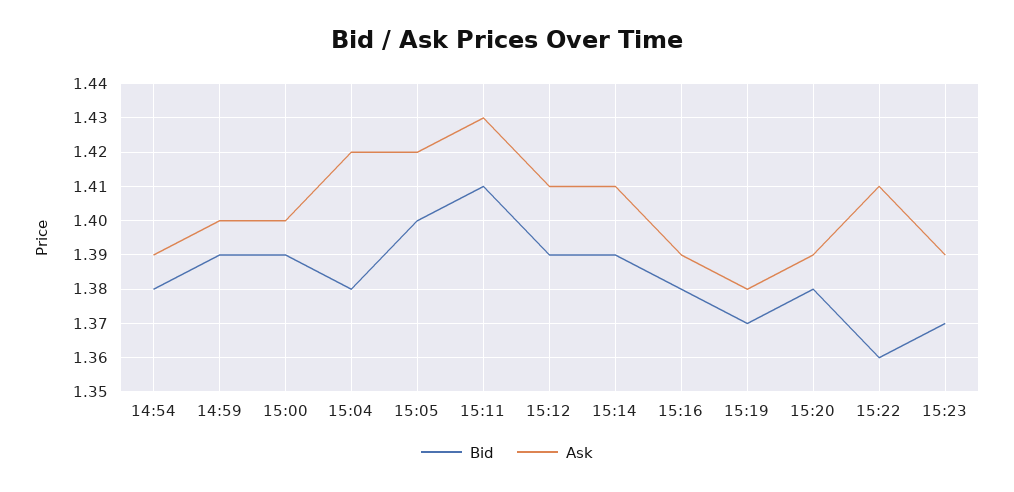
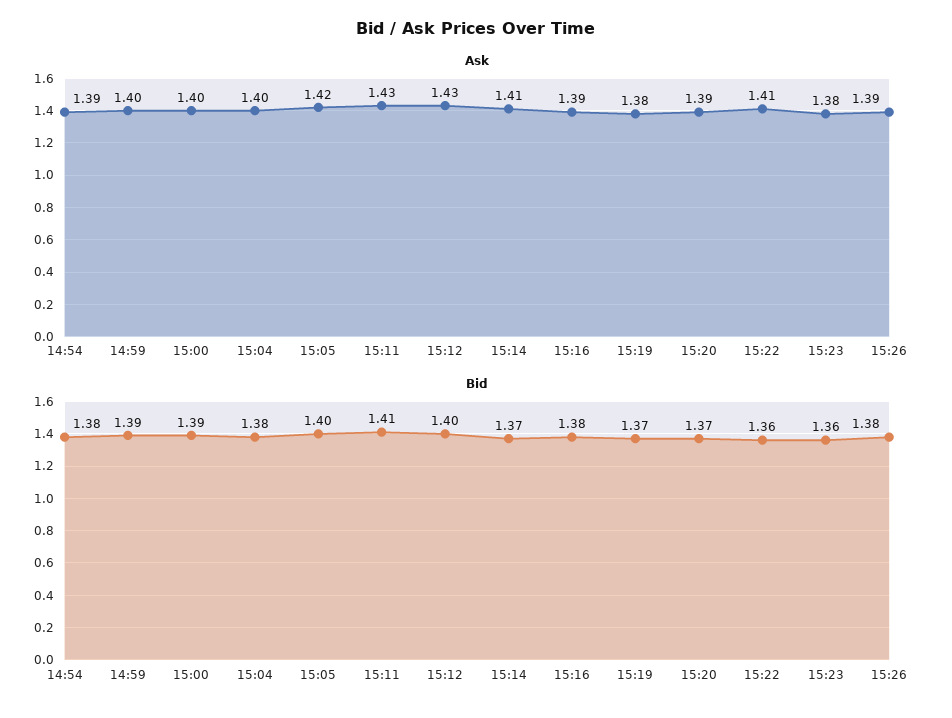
Ask, 15:04: 1.42 -> 1.4
Bid, 15:12: 1.39 -> 1.4
Ask, 15:12: 1.41 -> 1.43
Bid, 15:14: 1.39 -> 1.37
Bid, 15:20: 1.38 -> 1.37
Bid, 15:23: 1.37 -> 1.36
Ask, 15:23: 1.39 -> 1.38
Ask, 15:26: none -> 1.39
Bid, 15:26: none -> 1.38

